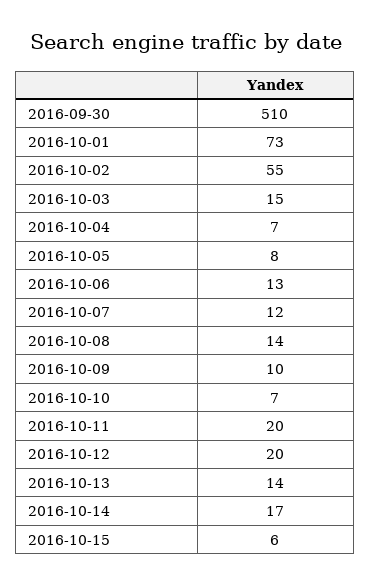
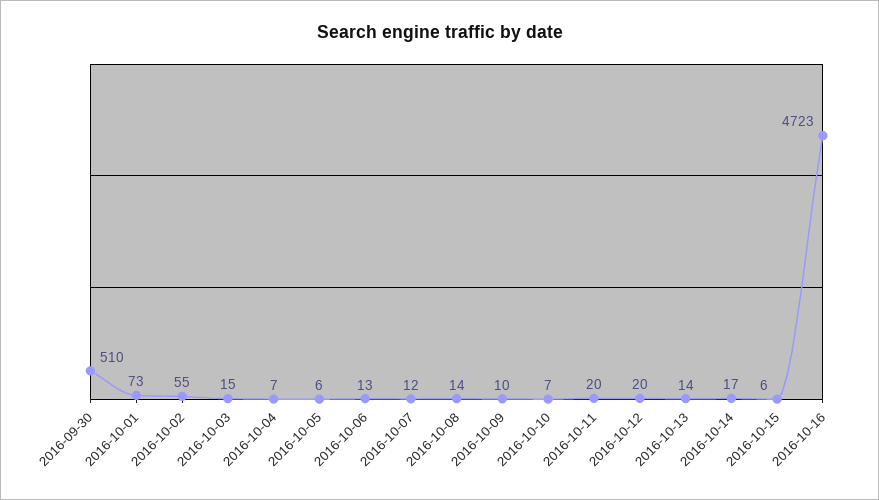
2016-10-05: 8 -> 6
2016-10-16: none -> 4723

